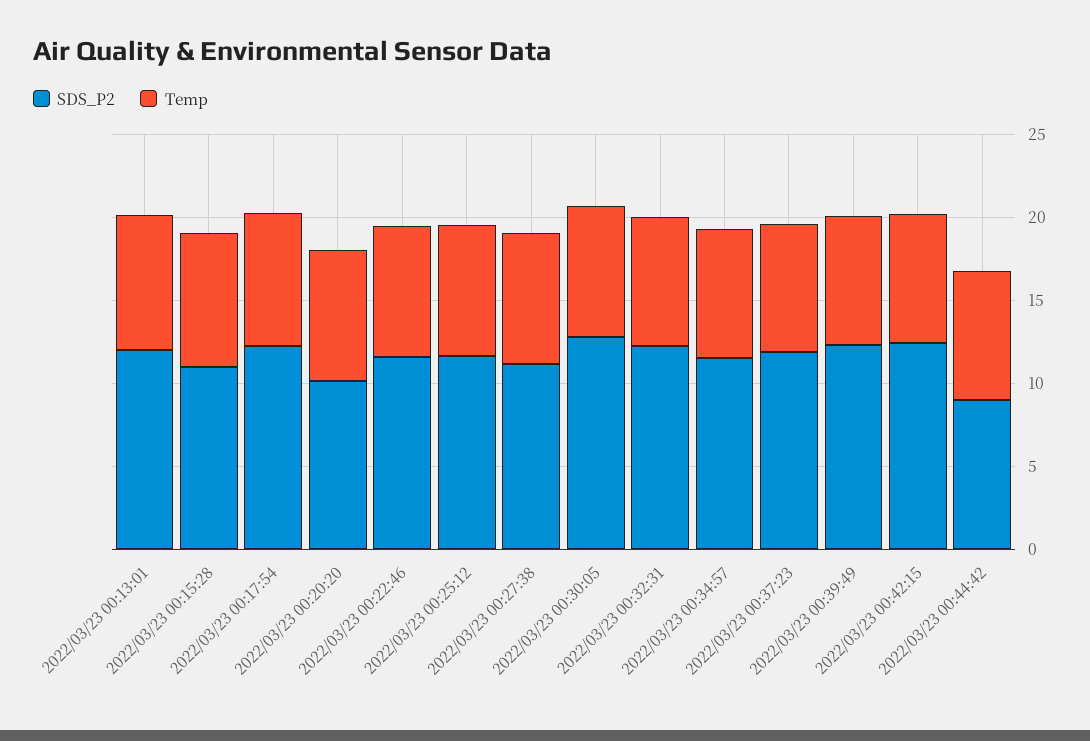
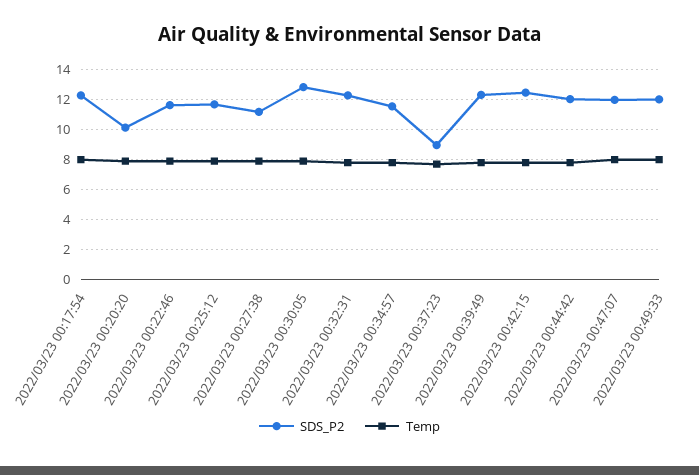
SDS_P2, 2022/03/23 00:13:01: 12 -> none
Temp, 2022/03/23 00:13:01: 8 -> none
SDS_P2, 2022/03/23 00:15:28: 11 -> none
Temp, 2022/03/23 00:15:28: 8 -> none
SDS_P2, 2022/03/23 00:37:23: 12 -> 9
SDS_P2, 2022/03/23 00:44:42: 9 -> 12
SDS_P2, 2022/03/23 00:47:07: none -> 12
Temp, 2022/03/23 00:47:07: none -> 8
SDS_P2, 2022/03/23 00:49:33: none -> 12
Temp, 2022/03/23 00:49:33: none -> 8

